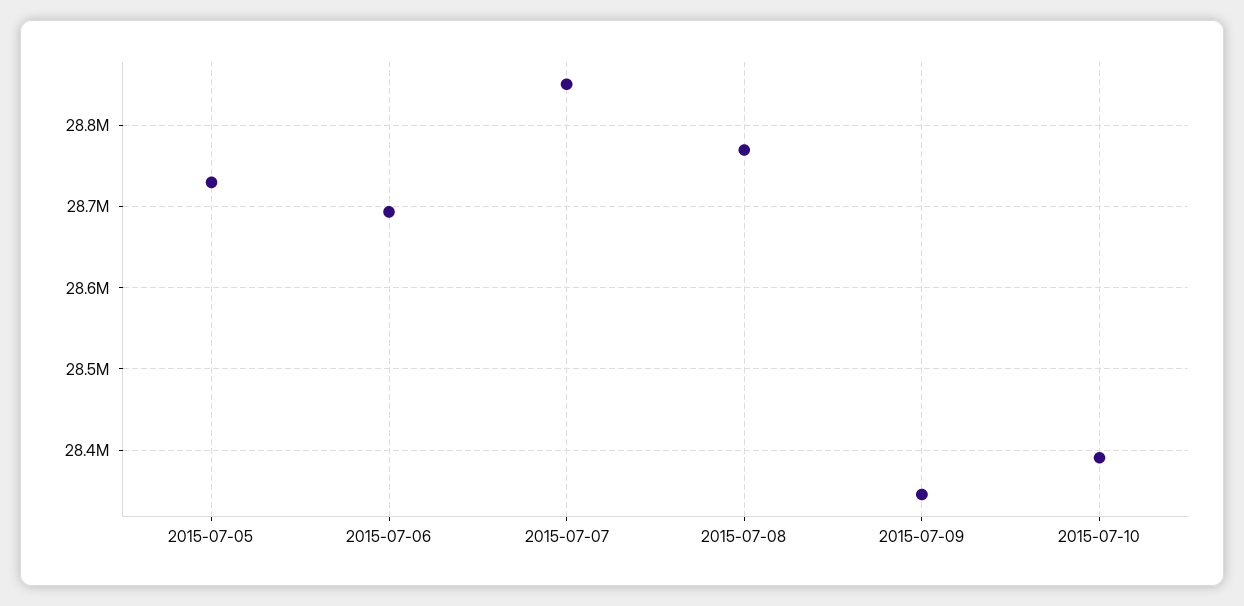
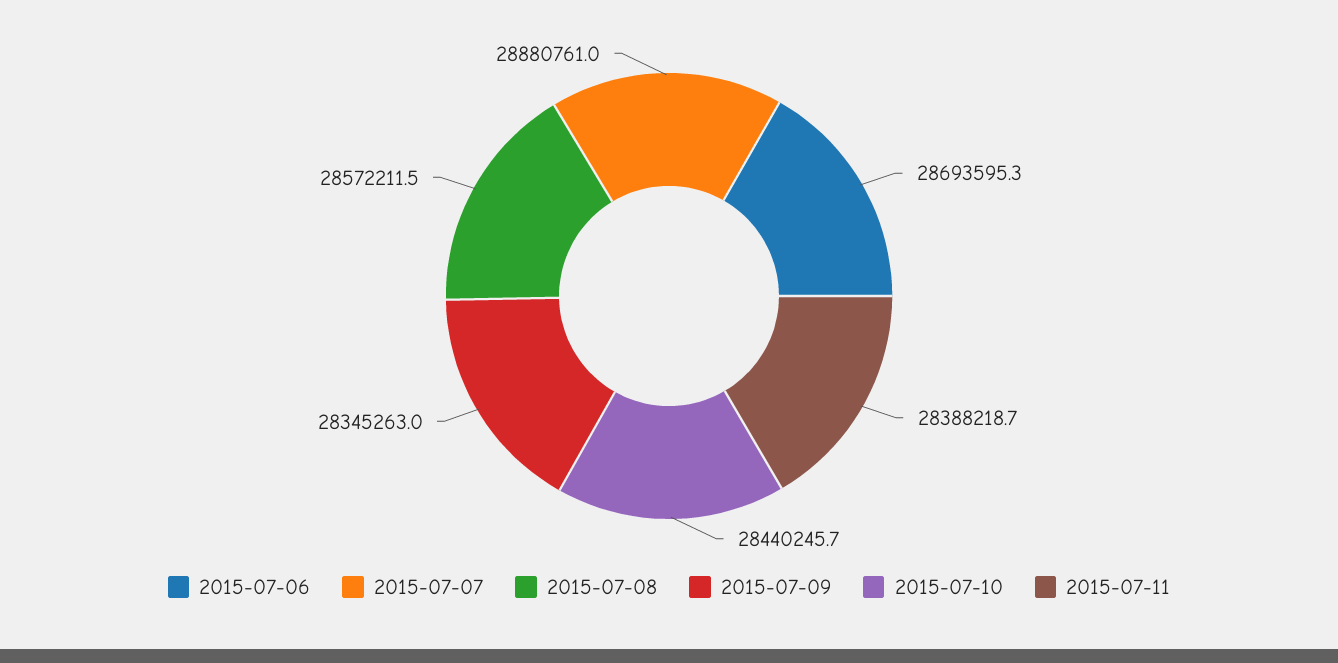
2015-07-05: 28730000 -> none
2015-07-07: 28850000 -> 28880761
2015-07-08: 28770000 -> 28572211.5
2015-07-10: 28390000 -> 28440245.7
2015-07-11: none -> 28388218.7

